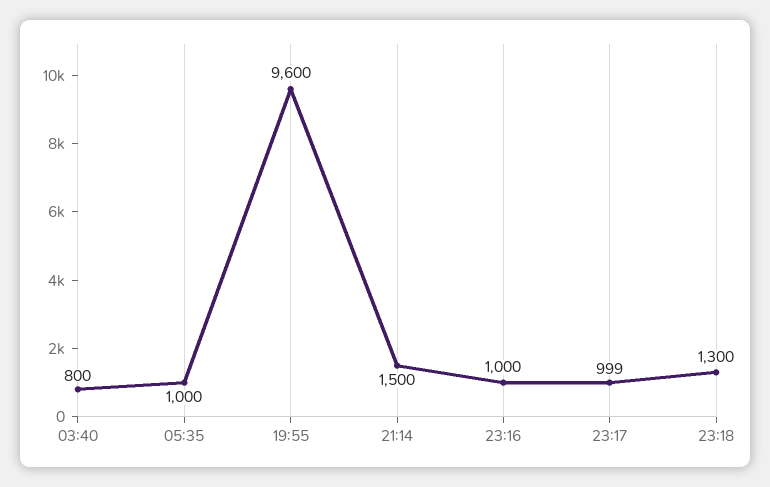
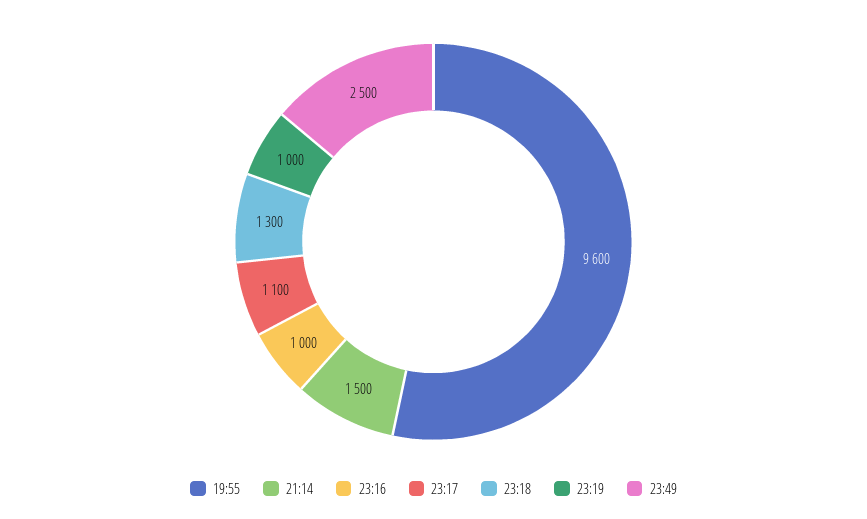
03:40: 800 -> none
05:35: 1000 -> none
23:17: 999 -> 1100
23:19: none -> 1000
23:49: none -> 2500

